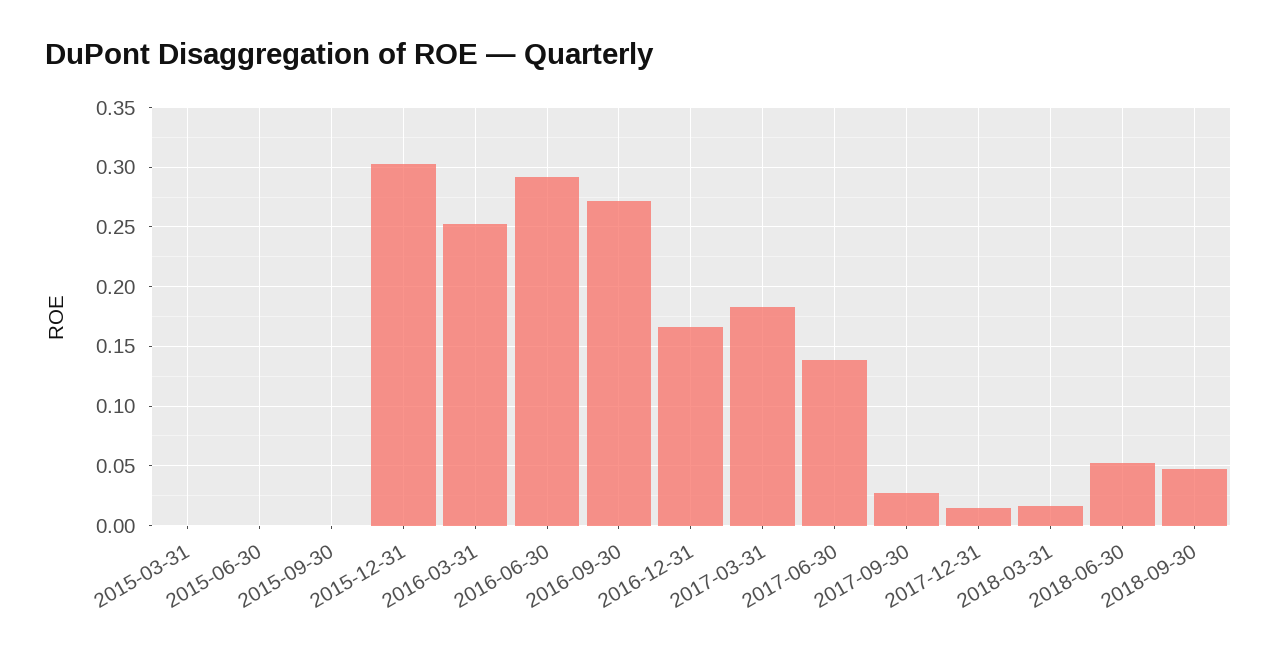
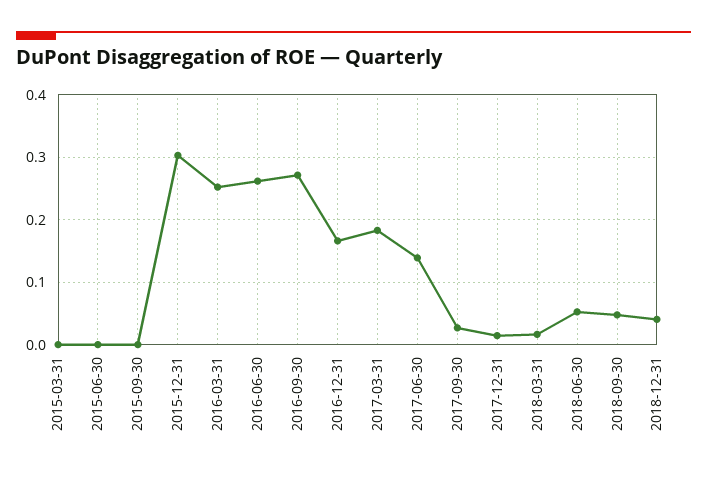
2016-06-30: 0.29 -> 0.26
2018-12-31: none -> 0.04

